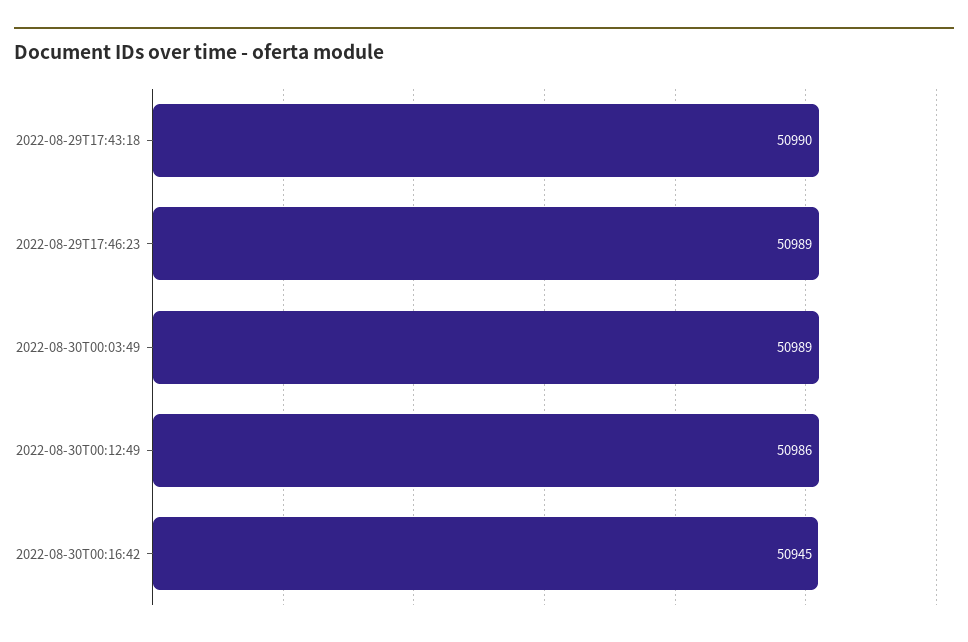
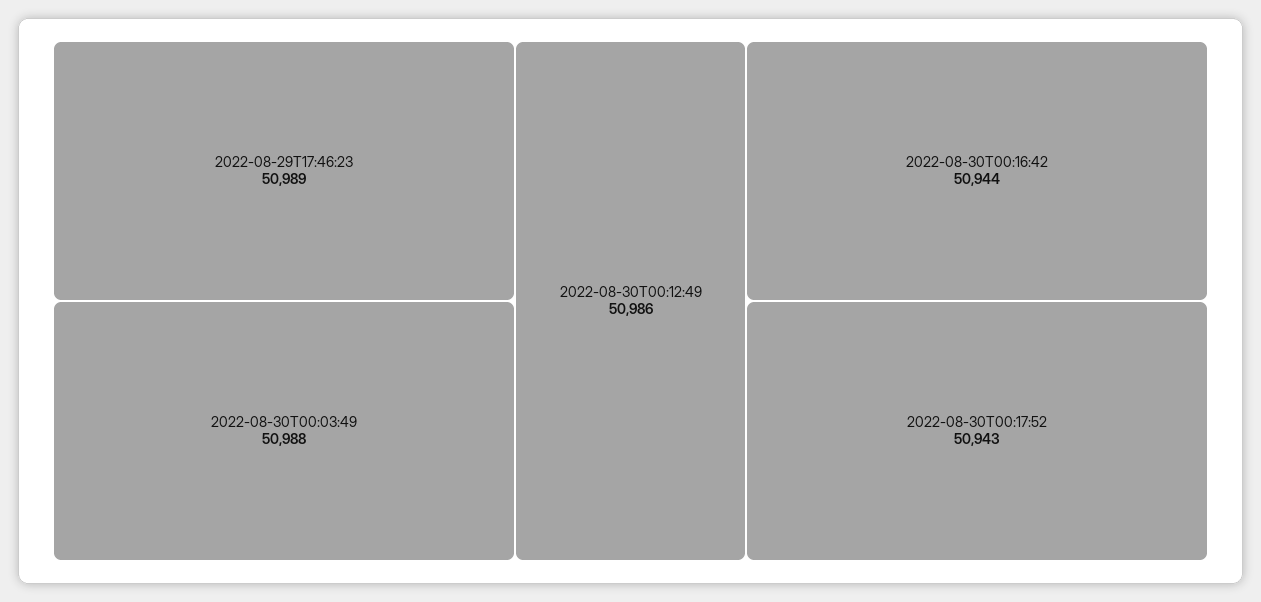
2022-08-29T17:43:18: 50990 -> none
2022-08-30T00:03:49: 50989 -> 50988
2022-08-30T00:16:42: 50945 -> 50944
2022-08-30T00:17:52: none -> 50943

